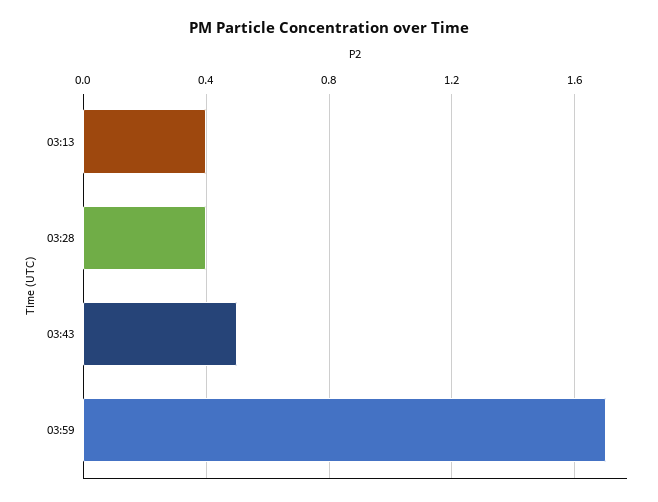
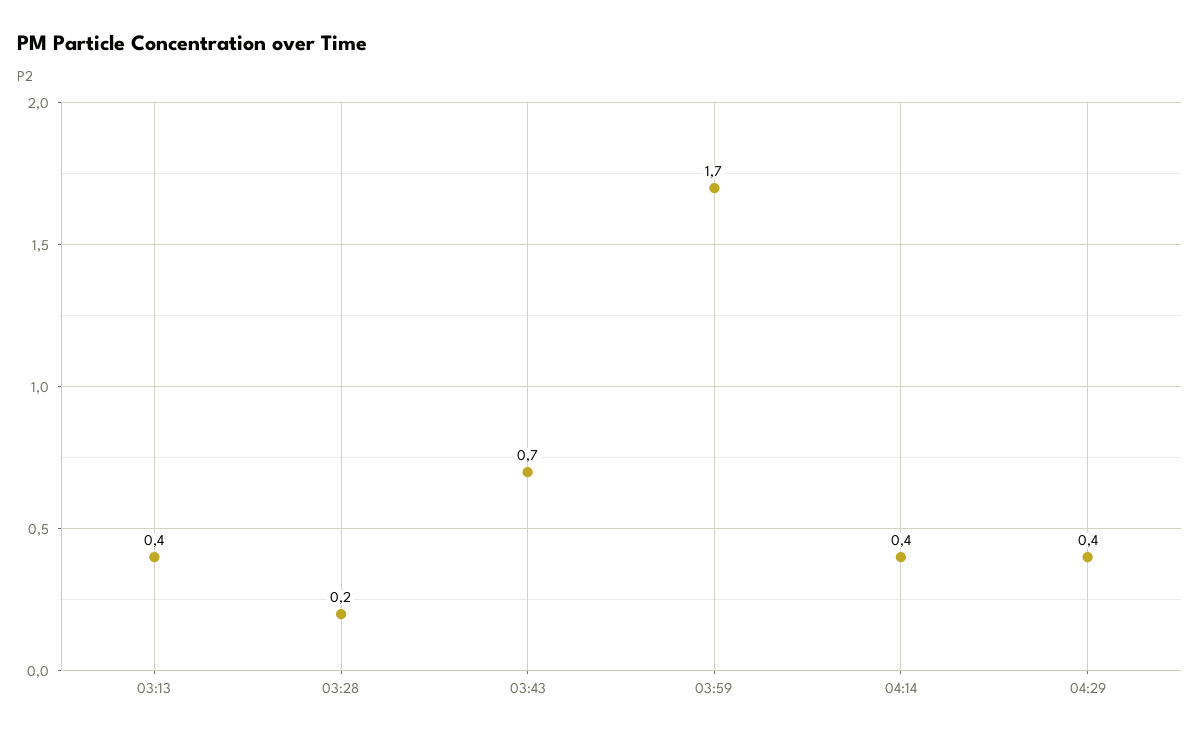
03:28: 0.4 -> 0.2
03:43: 0.5 -> 0.7
04:14: none -> 0.4
04:29: none -> 0.4

